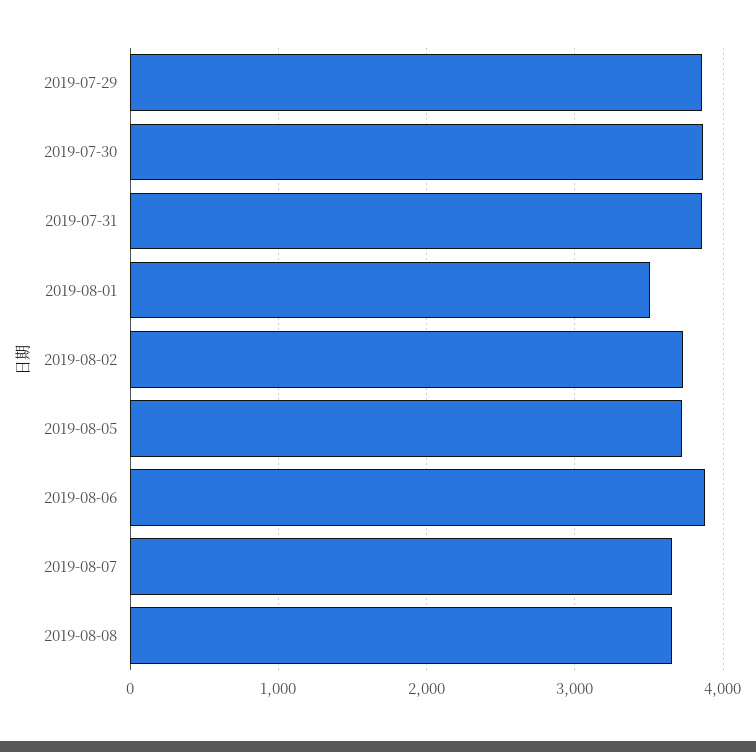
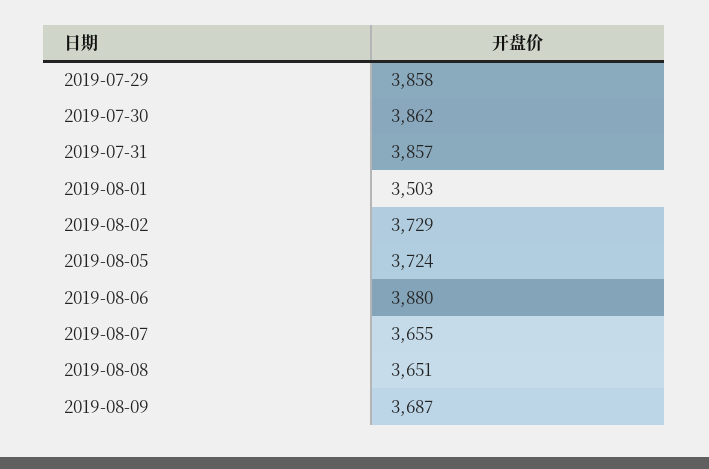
2019-08-09: none -> 3687

